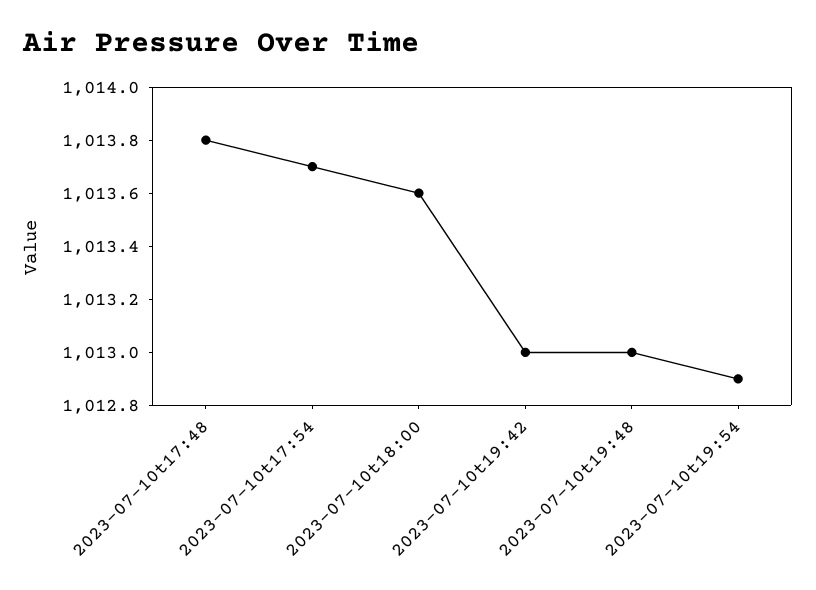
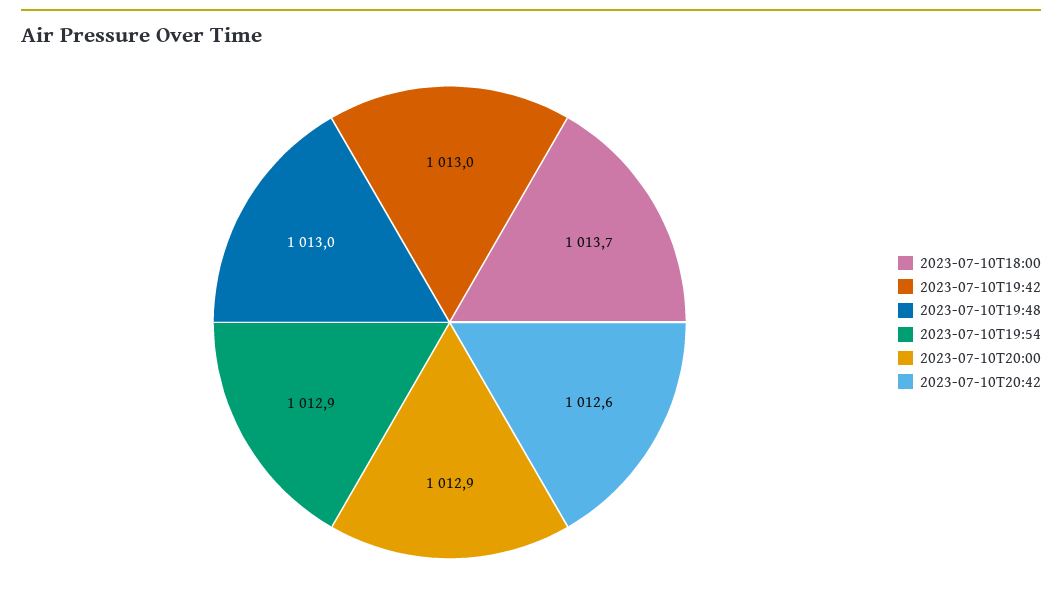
2023-07-10t17:48: 1013.8 -> none
2023-07-10t17:54: 1013.7 -> none
2023-07-10t18:00: 1013.6 -> 1013.7
2023-07-10T20:00: none -> 1012.9
2023-07-10T20:42: none -> 1012.6

